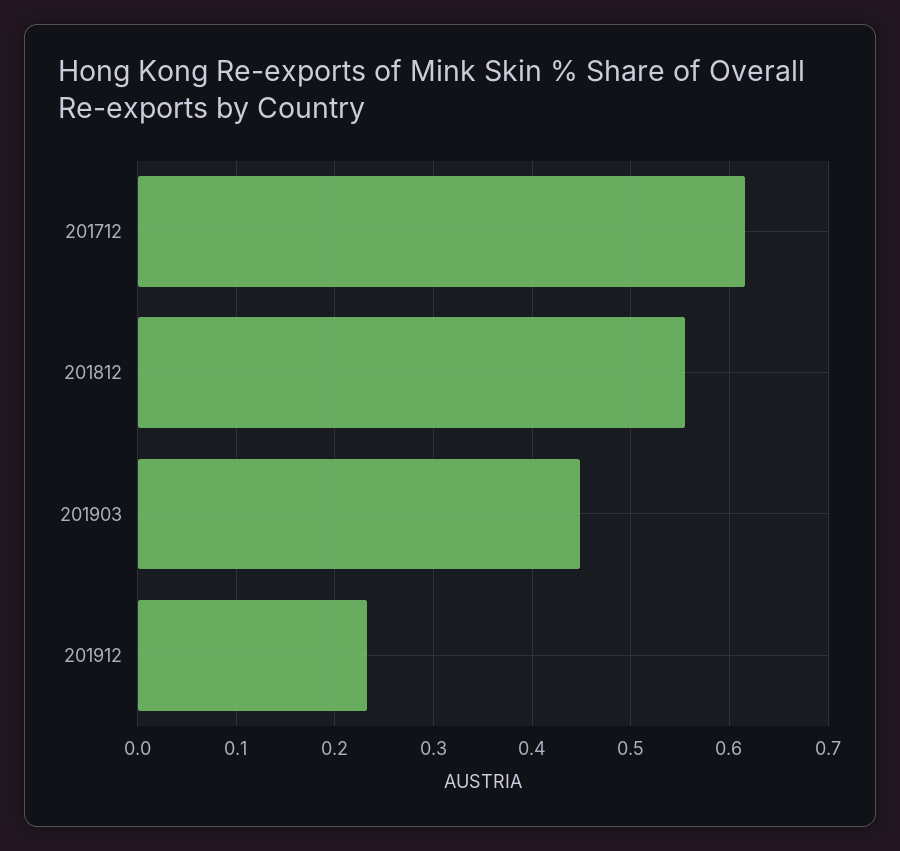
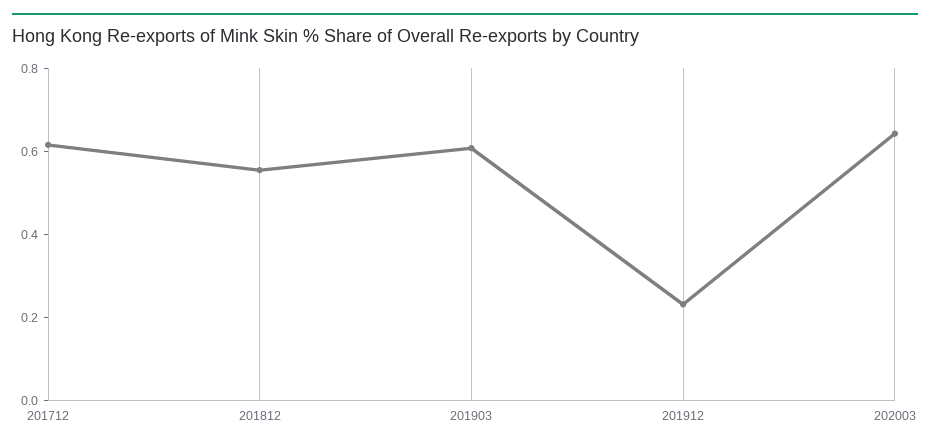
201903: 0.45 -> 0.6
202003: none -> 0.65

